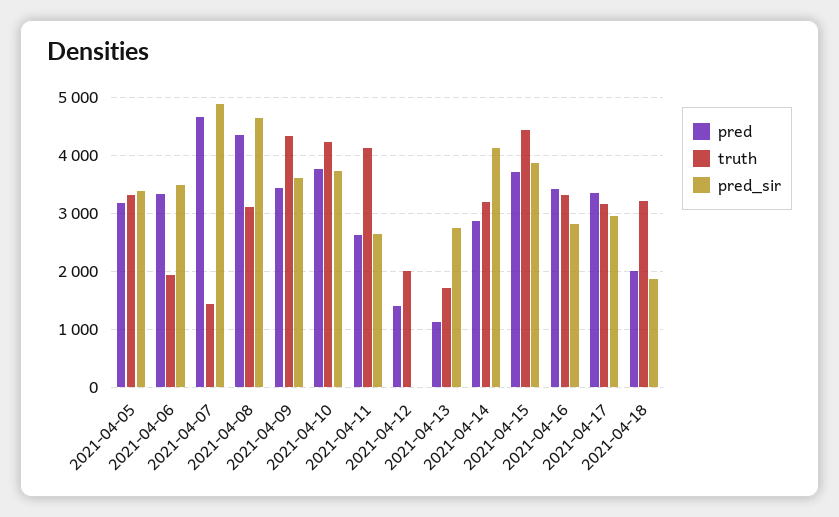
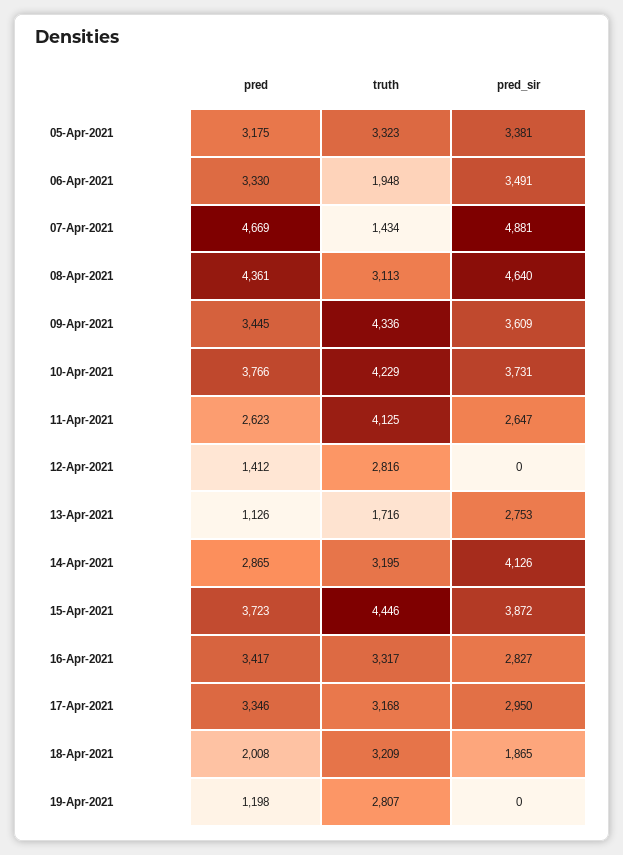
truth, 2021-04-12: 2000 -> 2816
pred, 19-Apr-2021: none -> 1198
truth, 19-Apr-2021: none -> 2807
pred_sir, 19-Apr-2021: none -> 0

